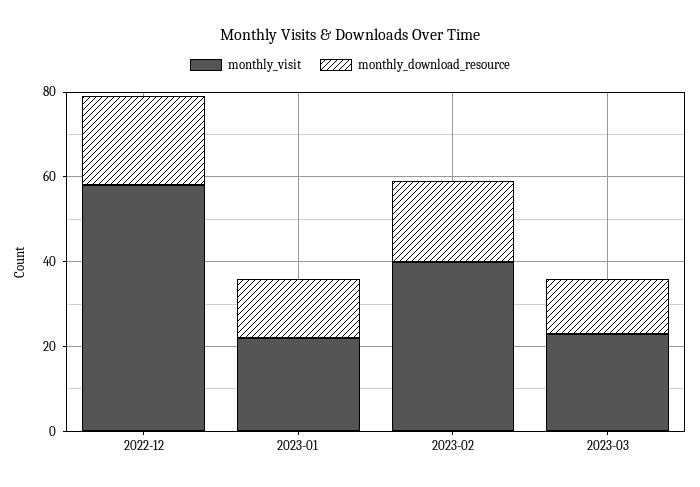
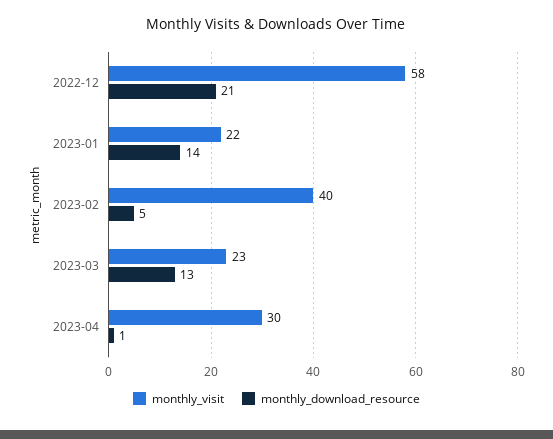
monthly_download_resource, 2023-02: 20 -> 5
monthly_visit, 2023-04: none -> 30
monthly_download_resource, 2023-04: none -> 1

